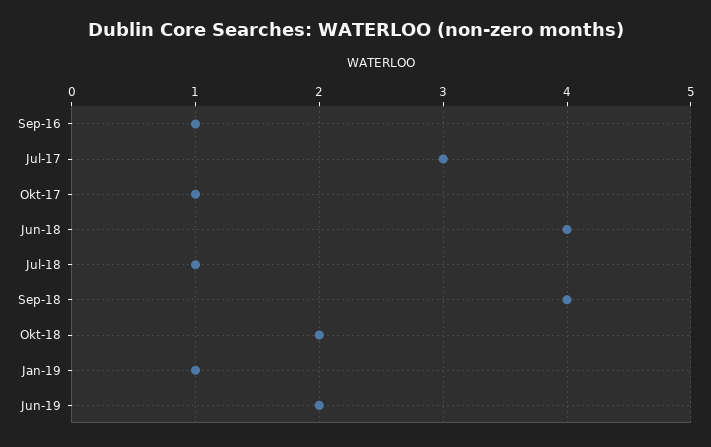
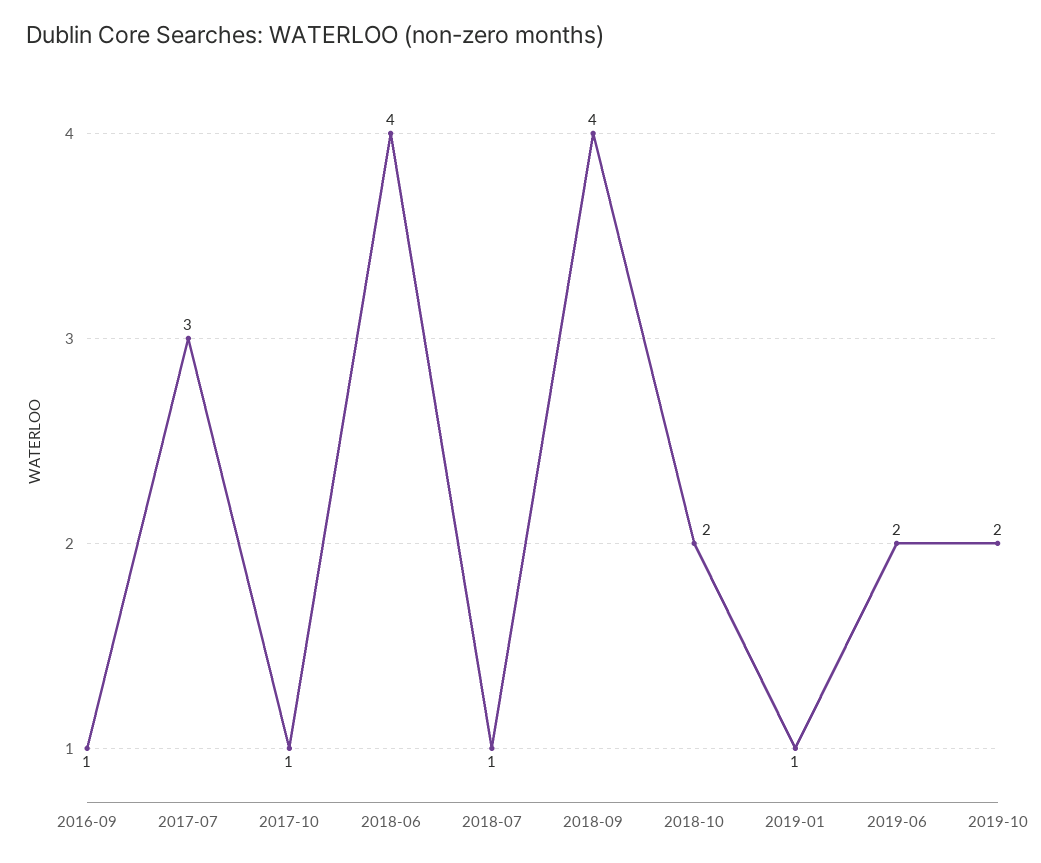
2019-10: none -> 2

